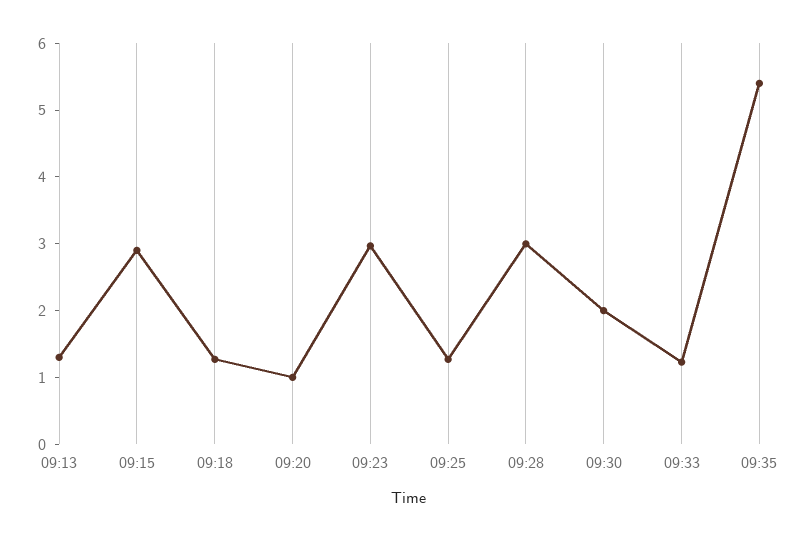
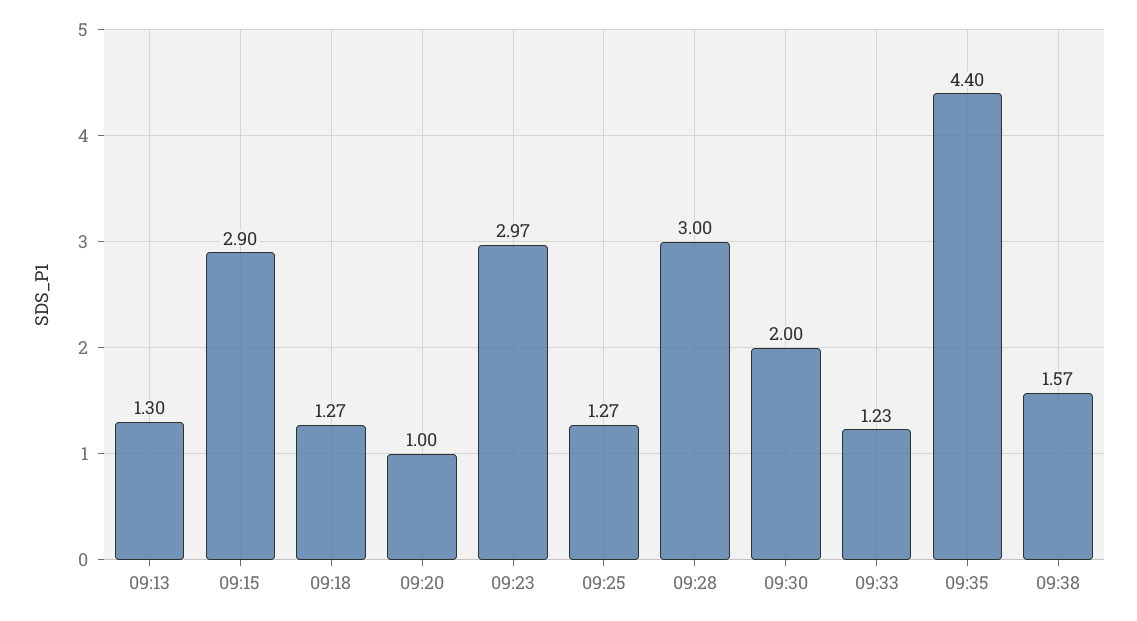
09:35: 5.4 -> 4.4
09:38: none -> 1.57

